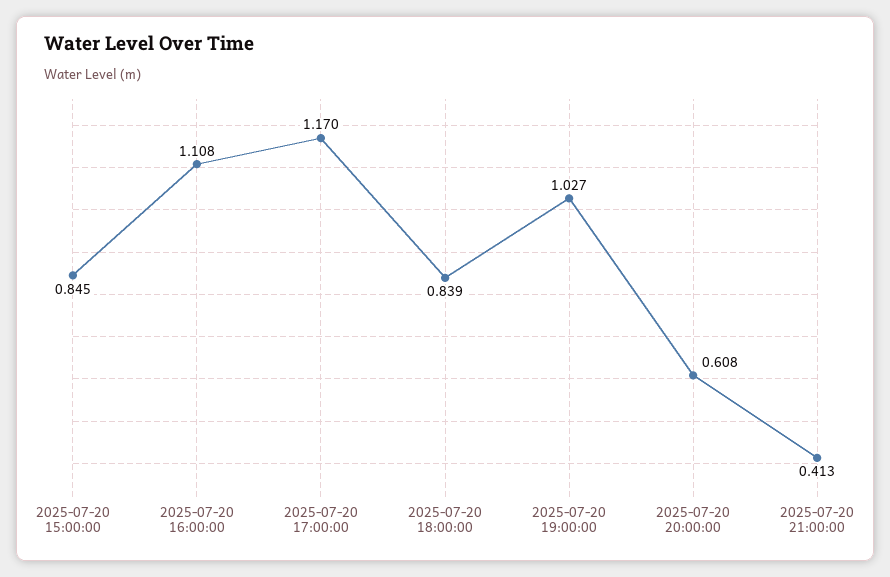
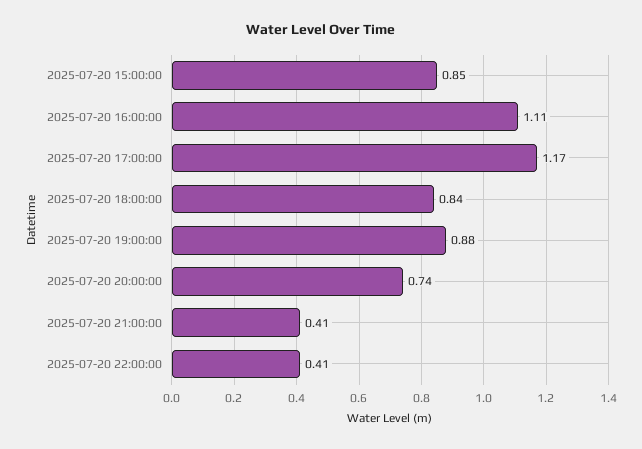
2025-07-20 19:00:00: 1.027 -> 0.88
2025-07-20 20:00:00: 0.608 -> 0.74
2025-07-20 22:00:00: none -> 0.41

